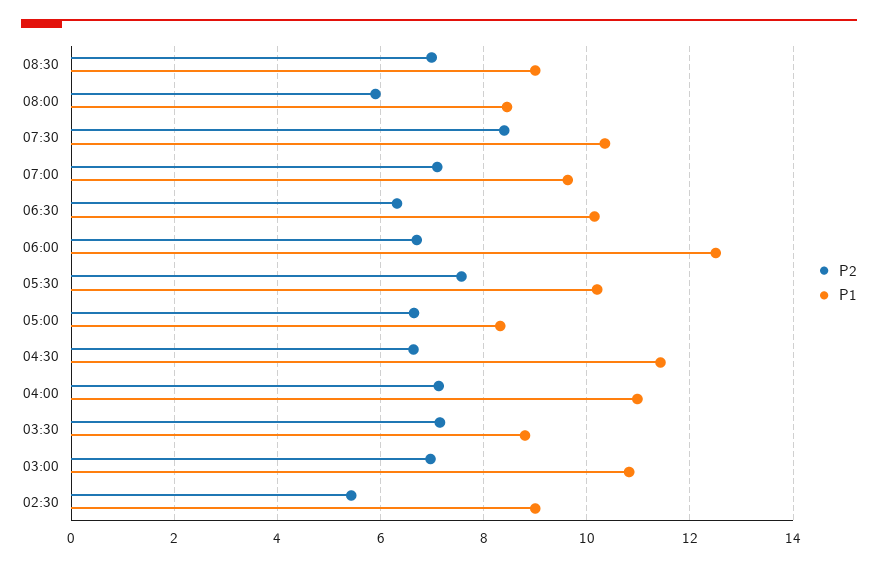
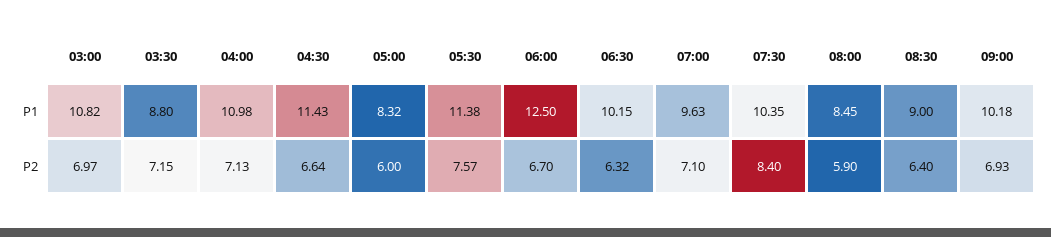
P2, 08:30: 7 -> 6.4
P1, 05:30: 10.2 -> 11.38
P2, 05:00: 6.6 -> 6
P2, 02:30: 5.4 -> none
P1, 02:30: 9 -> none
P1, 09:00: none -> 10.18
P2, 09:00: none -> 6.93

